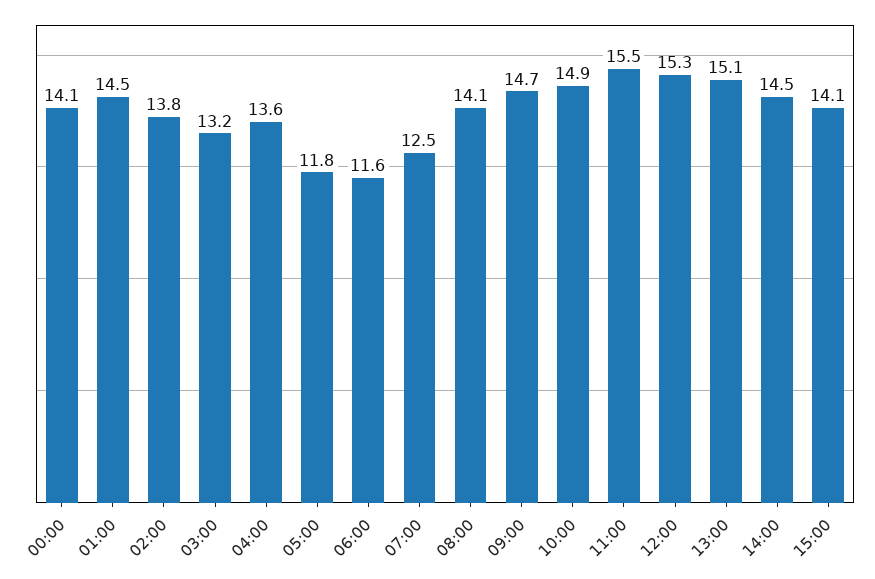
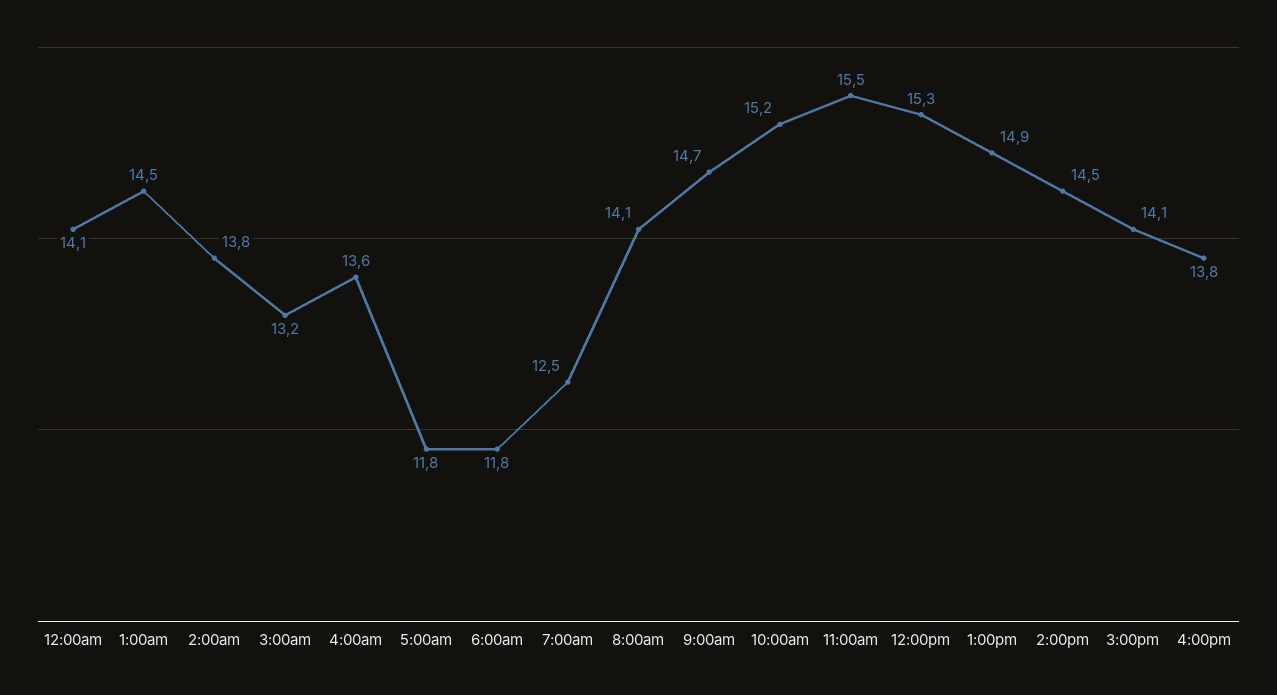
06:00: 11.6 -> 11.8
10:00: 14.9 -> 15.2
13:00: 15.1 -> 14.9
4:00pm: none -> 13.8

